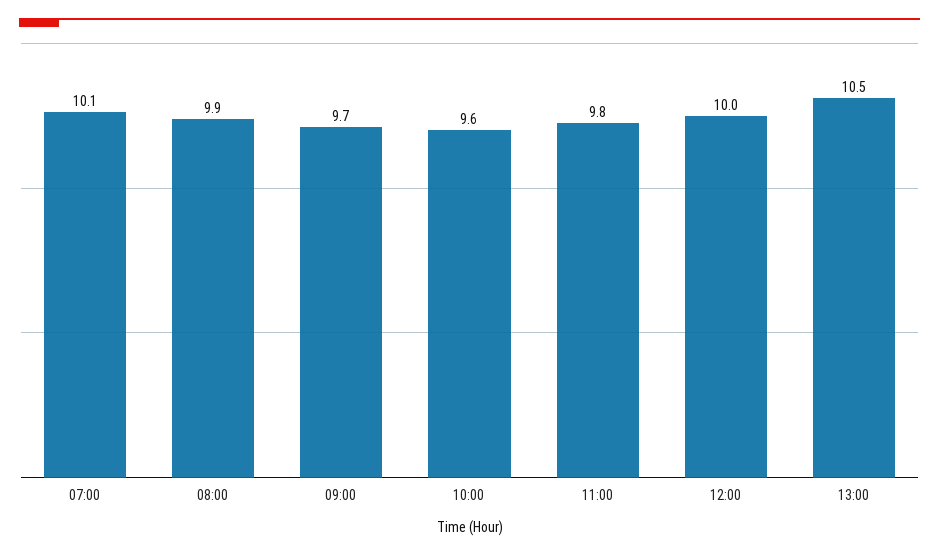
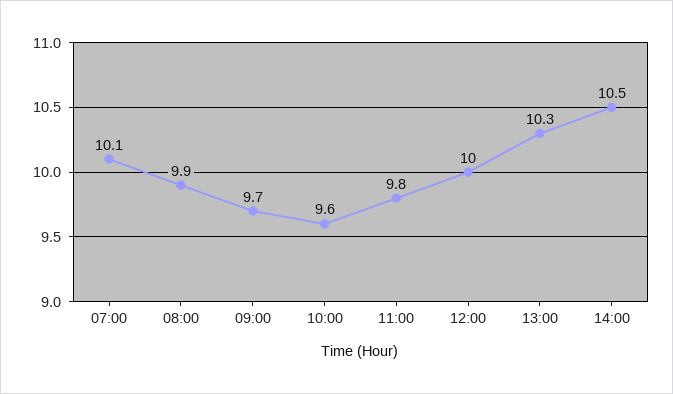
13:00: 10.5 -> 10.3
14:00: none -> 10.5

